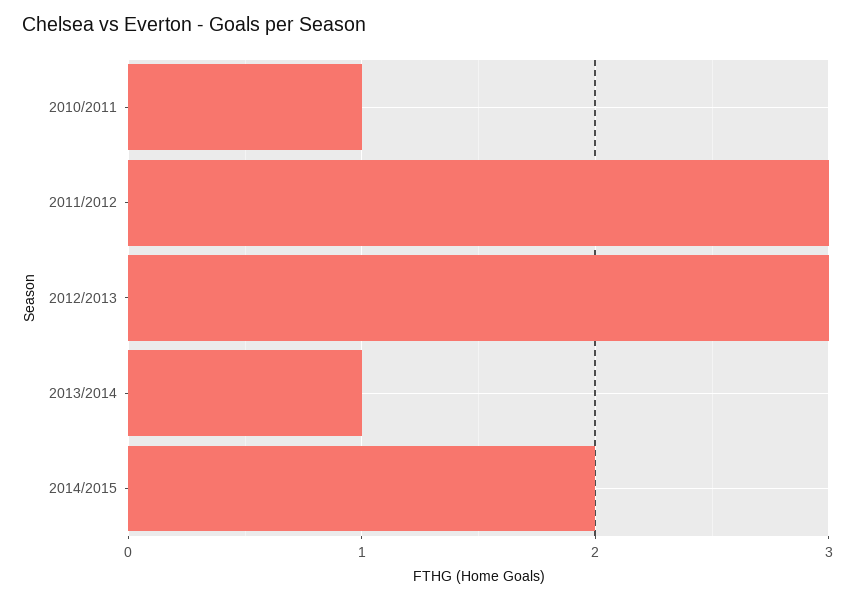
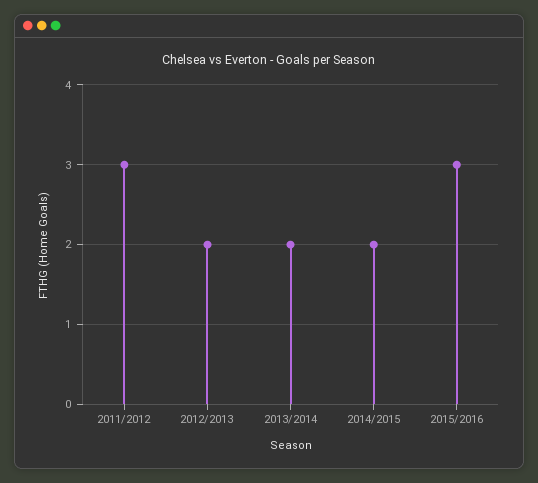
2010/2011: 1 -> none
2012/2013: 3 -> 2
2013/2014: 1 -> 2
2015/2016: none -> 3

